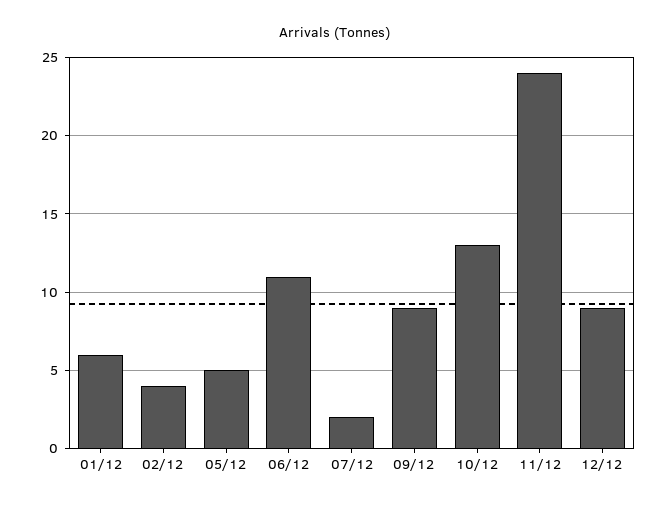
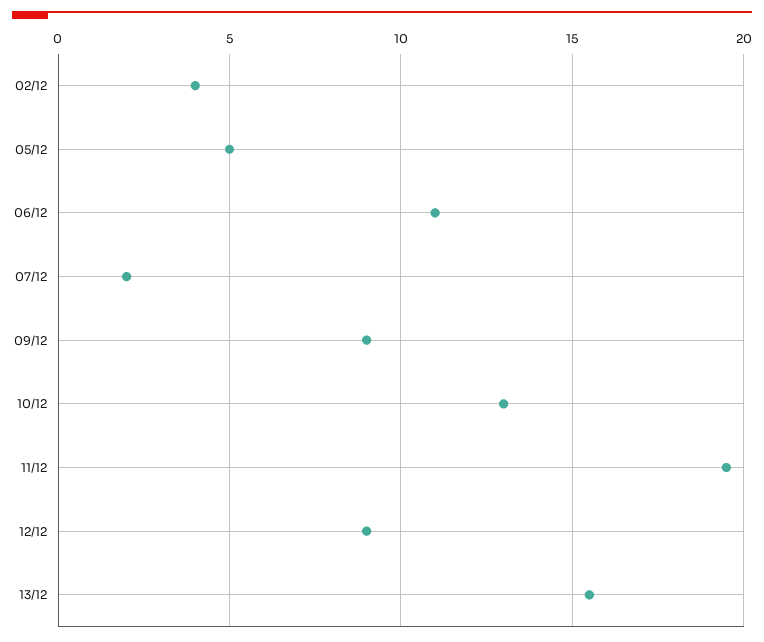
01/12: 6 -> none
11/12: 24 -> 19.5
13/12: none -> 15.5

